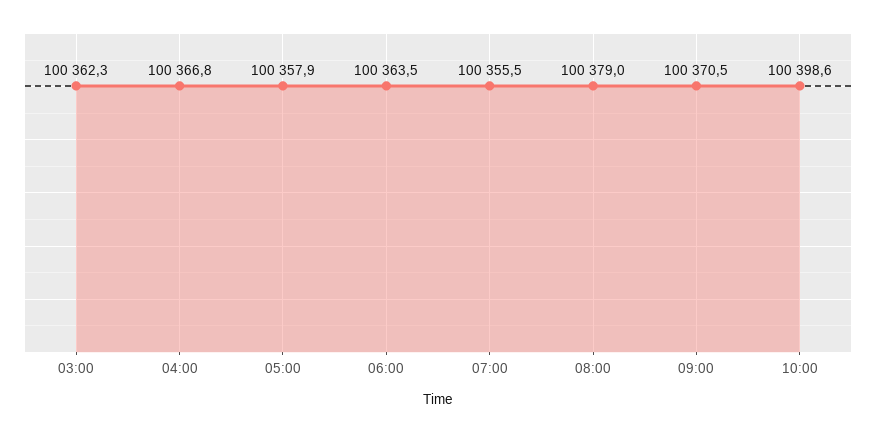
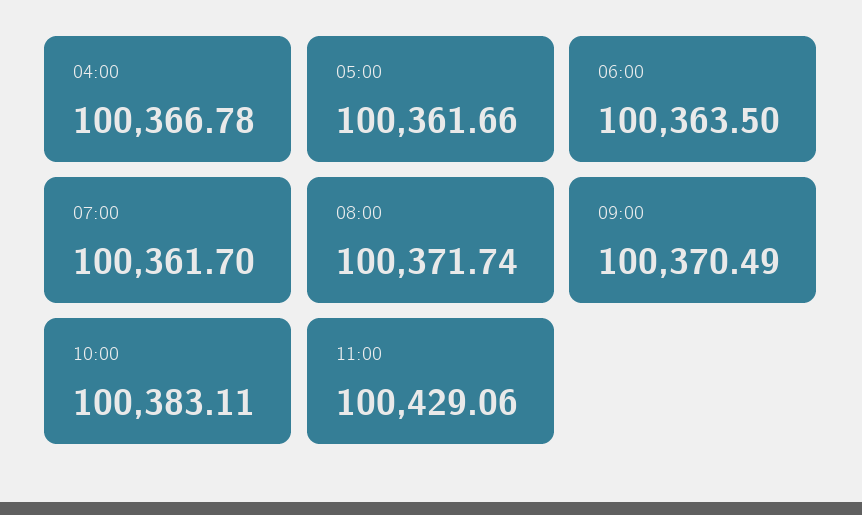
03:00: 100362.3 -> none
05:00: 100357.9 -> 100361.66
07:00: 100355.5 -> 100361.7
08:00: 100379 -> 100371.74
10:00: 100398.6 -> 100383.11
11:00: none -> 100429.06

